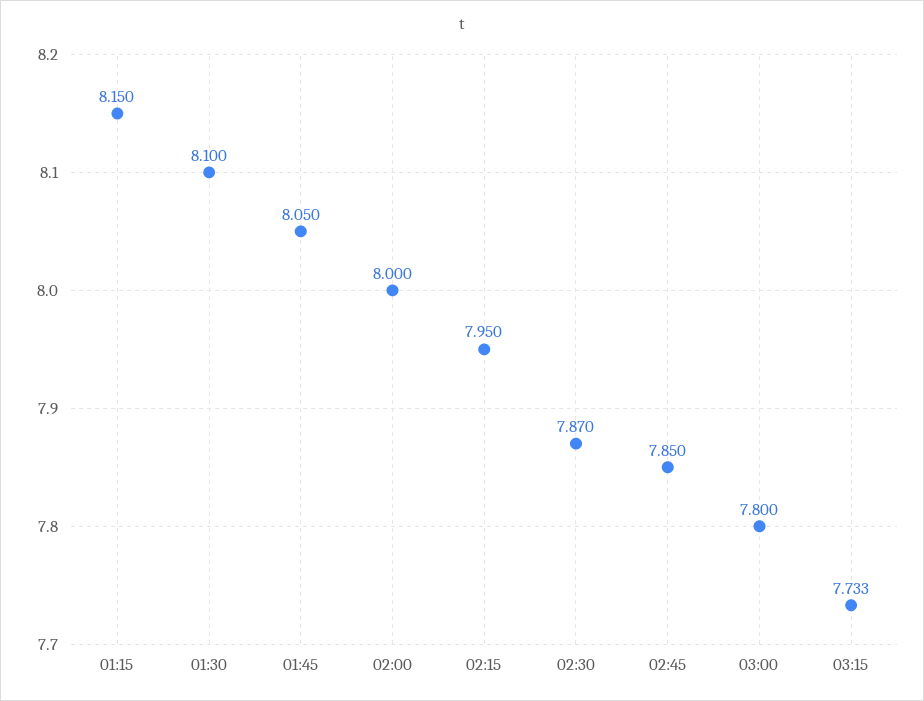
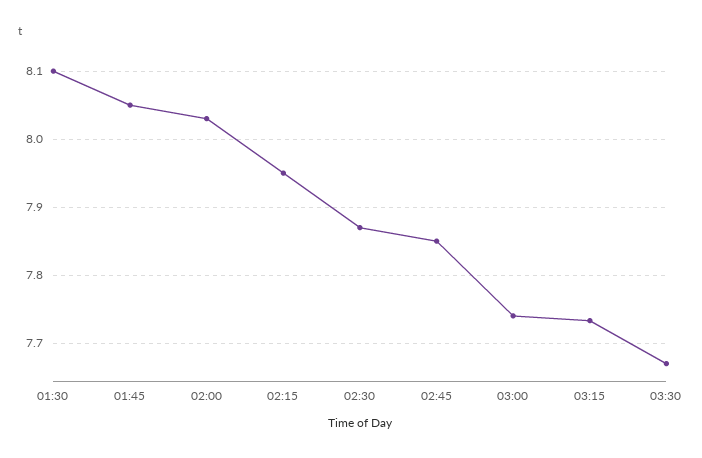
01:15: 8.15 -> none
02:00: 8 -> 8.03
03:00: 7.8 -> 7.74
03:30: none -> 7.67

